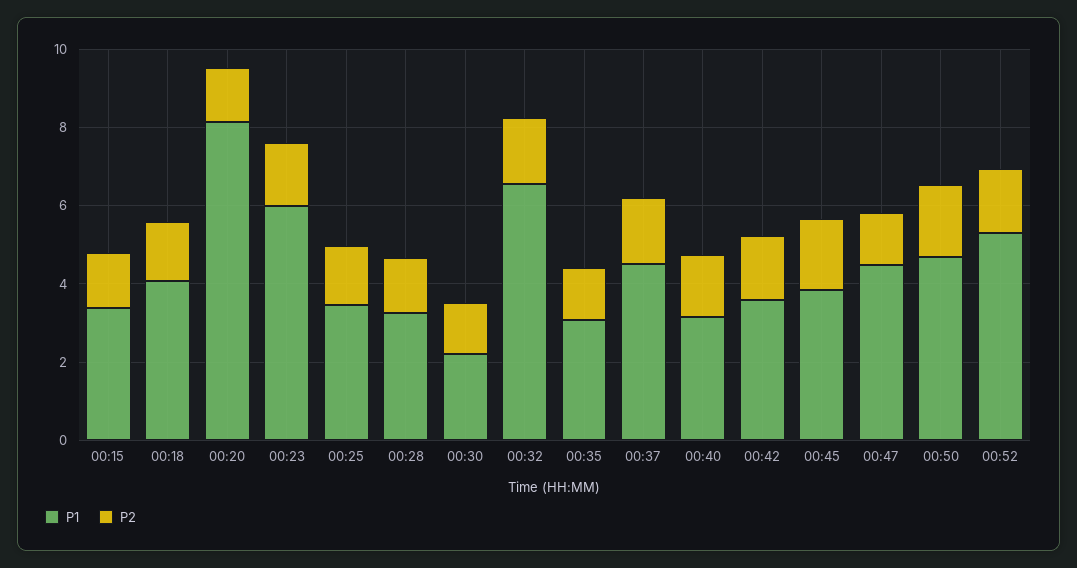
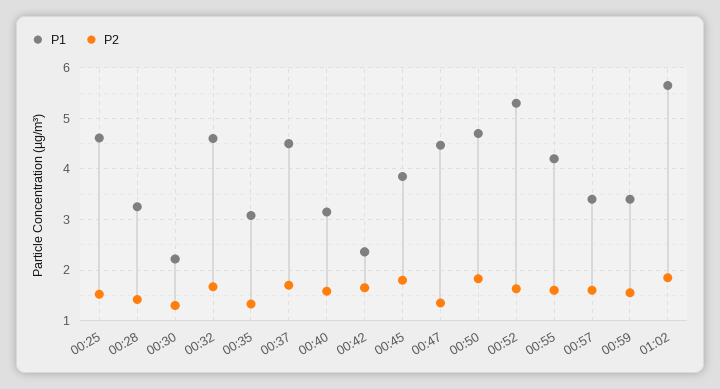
P1, 00:15: 3.5 -> none
P2, 00:15: 1.5 -> none
P1, 00:18: 4 -> none
P2, 00:18: 1.5 -> none
P1, 00:20: 8 -> none
P2, 00:20: 1.5 -> none
P1, 00:23: 6 -> none
P2, 00:23: 1.5 -> none
P1, 00:25: 3.5 -> 4.6
P1, 00:32: 6.5 -> 4.6
P1, 00:42: 3.5 -> 2.4
P1, 00:55: none -> 4.2
P2, 00:55: none -> 1.6
P1, 00:57: none -> 3.4
P2, 00:57: none -> 1.6
P1, 00:59: none -> 3.4
P2, 00:59: none -> 1.6
P1, 01:02: none -> 5.6
P2, 01:02: none -> 1.8

